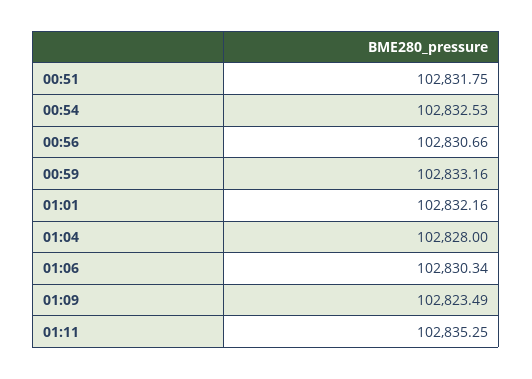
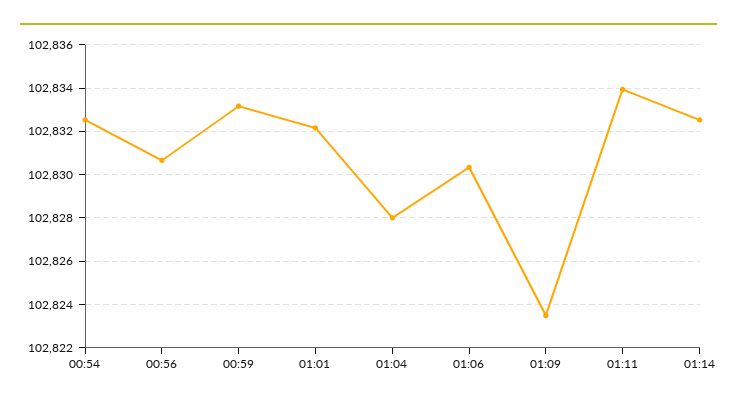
00:51: 102831.75 -> none
01:11: 102835.25 -> 102834
01:14: none -> 102832.5

